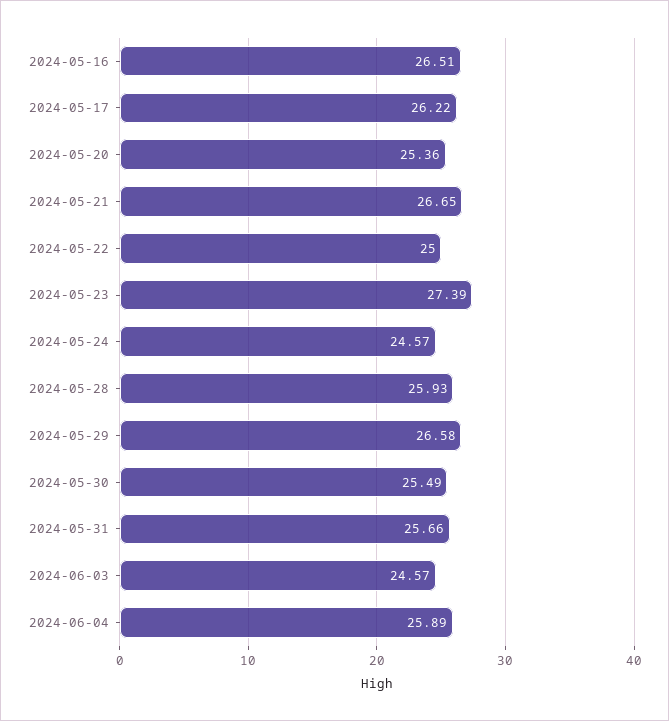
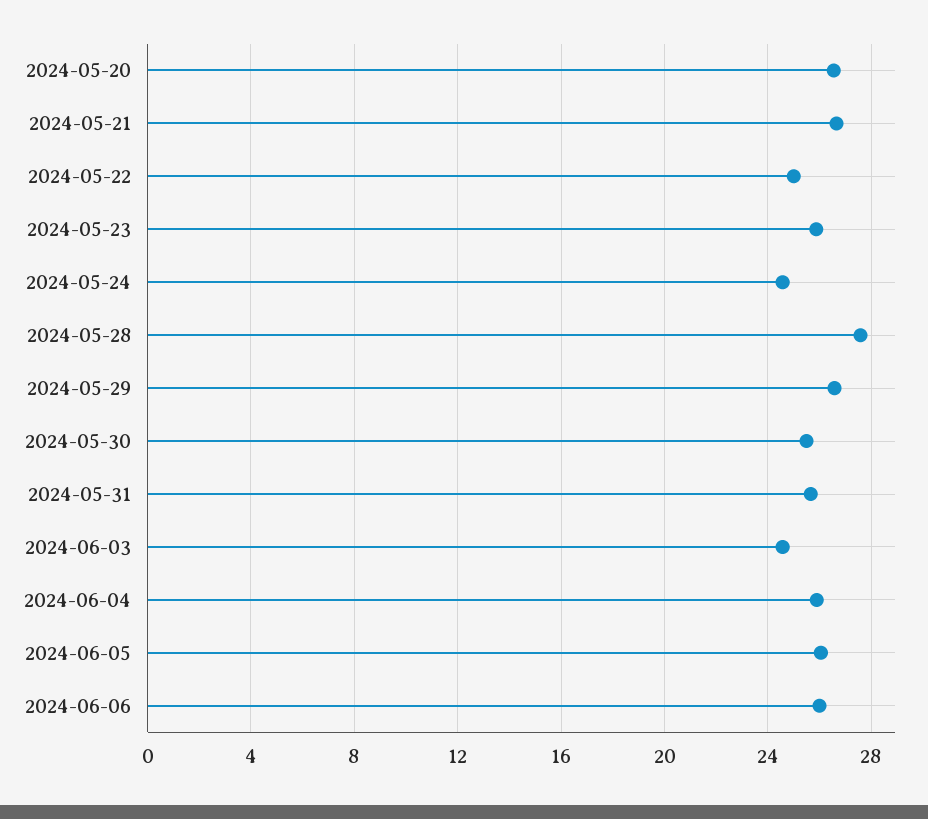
2024-05-16: 26.51 -> none
2024-05-17: 26.22 -> none
2024-05-20: 25.36 -> 26.5
2024-05-23: 27.39 -> 26
2024-05-28: 25.93 -> 27.5
2024-06-05: none -> 26
2024-06-06: none -> 26

